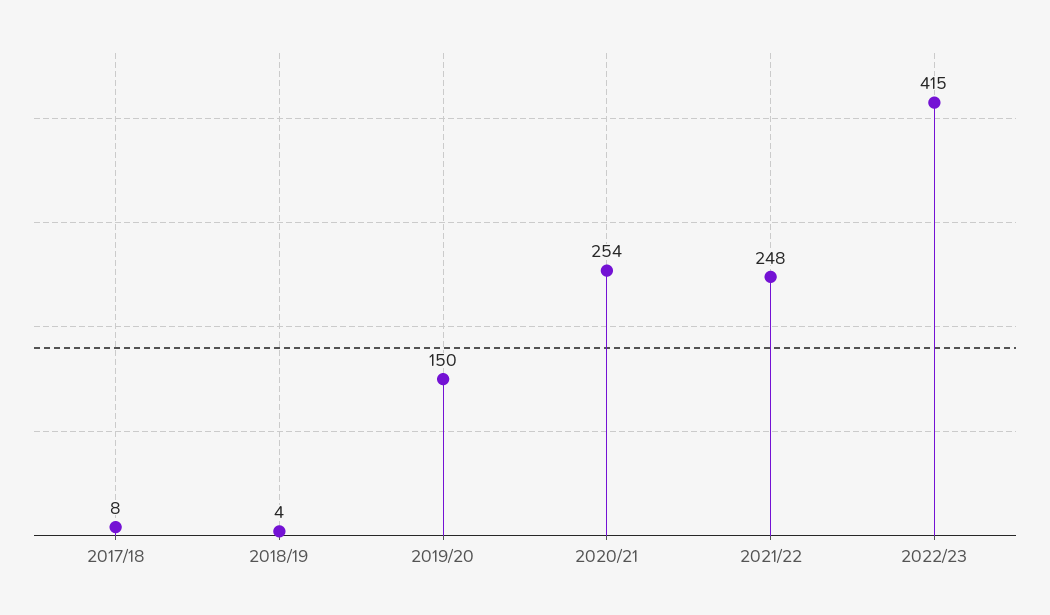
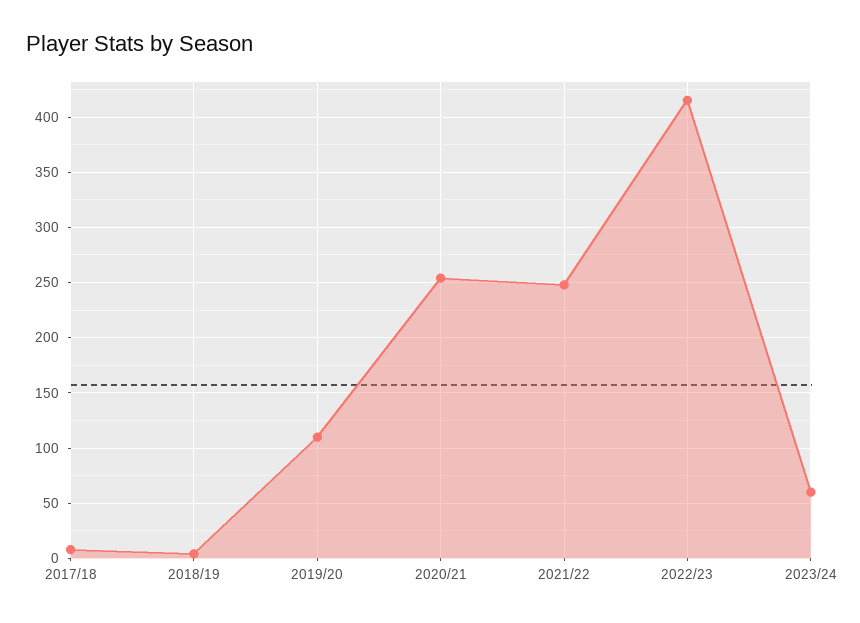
2019/20: 150 -> 110
2023/24: none -> 60

